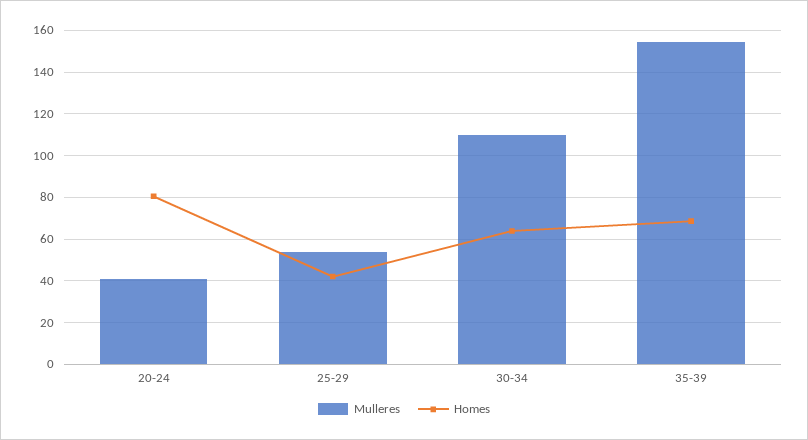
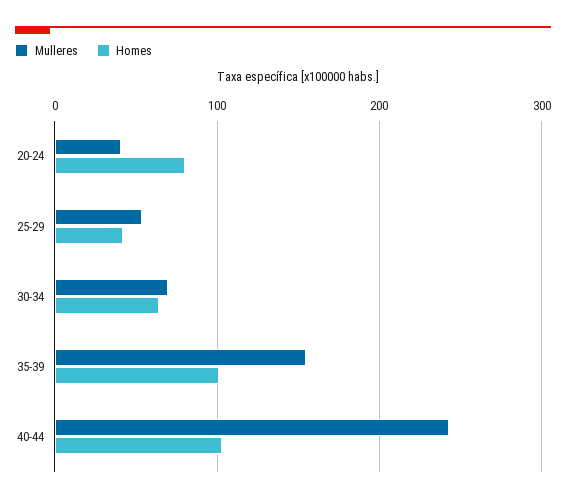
Mulleres, 30-34: 110 -> 70
Homes, 35-39: 70 -> 100
Mulleres, 40-44: none -> 240
Homes, 40-44: none -> 100

